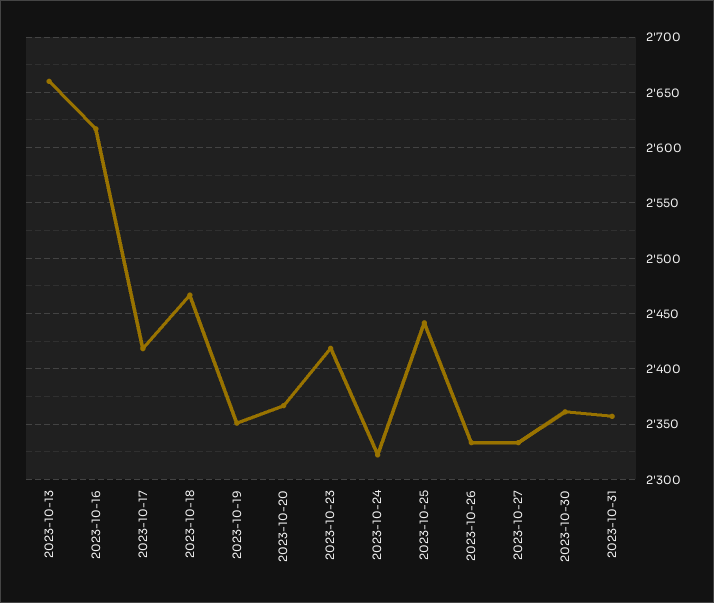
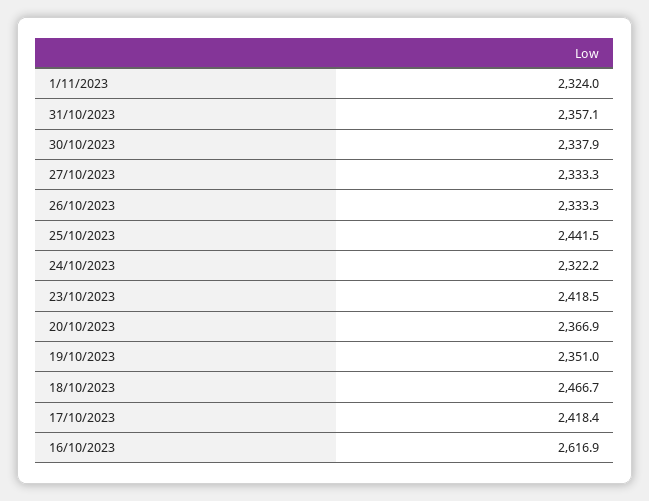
2023-10-13: 2660 -> none
2023-10-30: 2360 -> 2337.9
1/11/2023: none -> 2324

